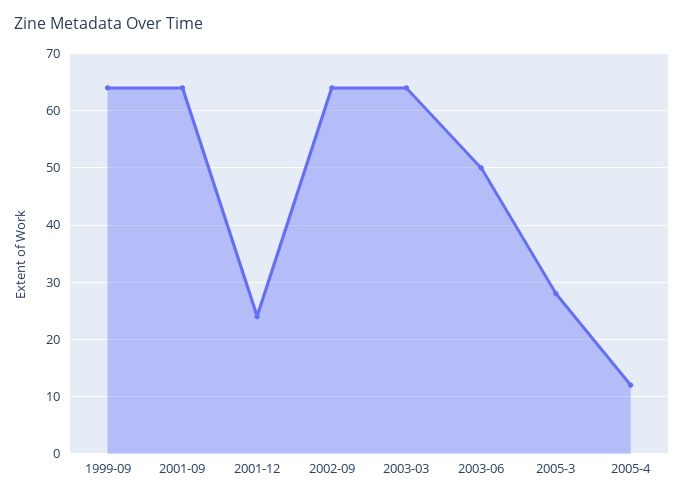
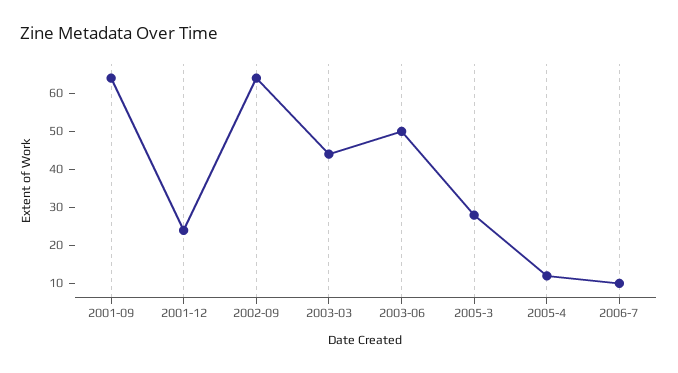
1999-09: 65 -> none
2003-03: 65 -> 45
2006-7: none -> 10

